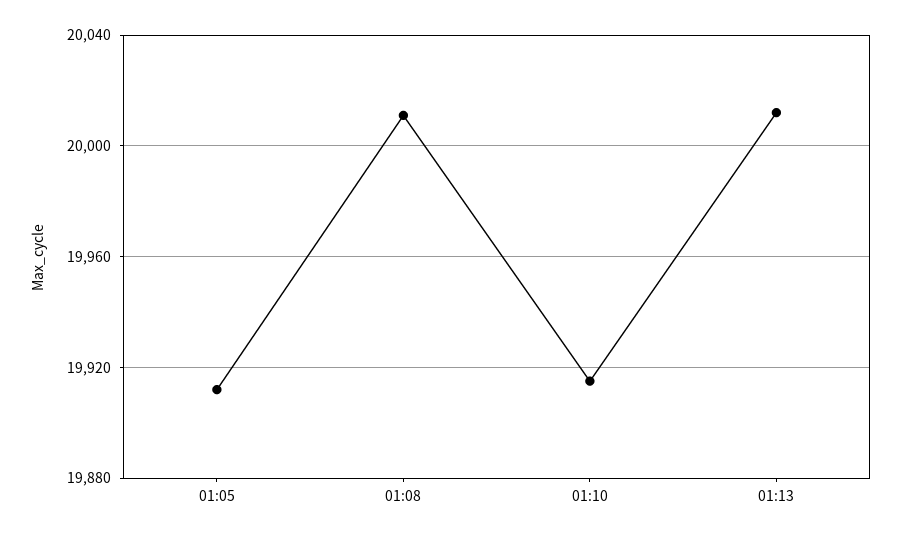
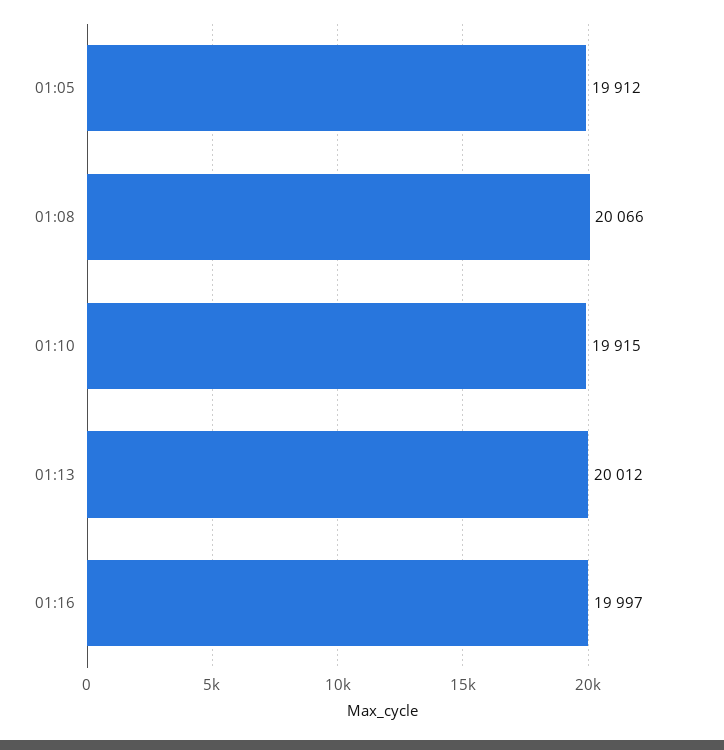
01:08: 20010 -> 20066
01:16: none -> 19997

